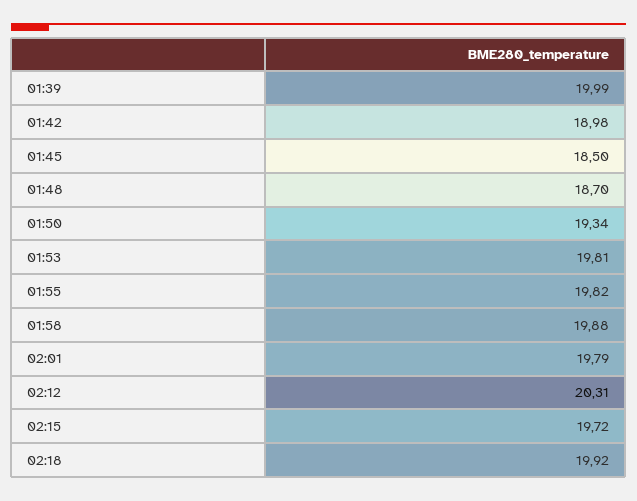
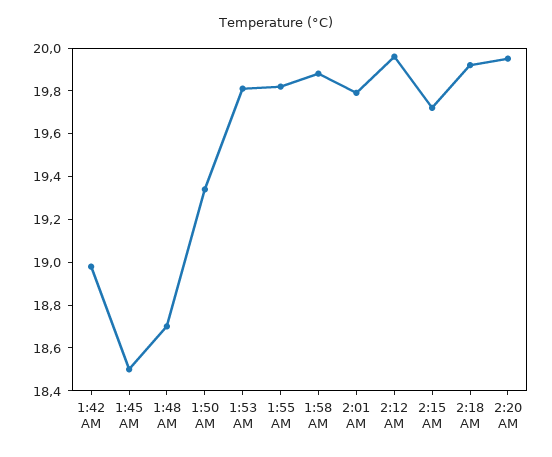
01:39: 19.99 -> none
02:12: 20.31 -> 19.95
2:20 AM: none -> 19.95

